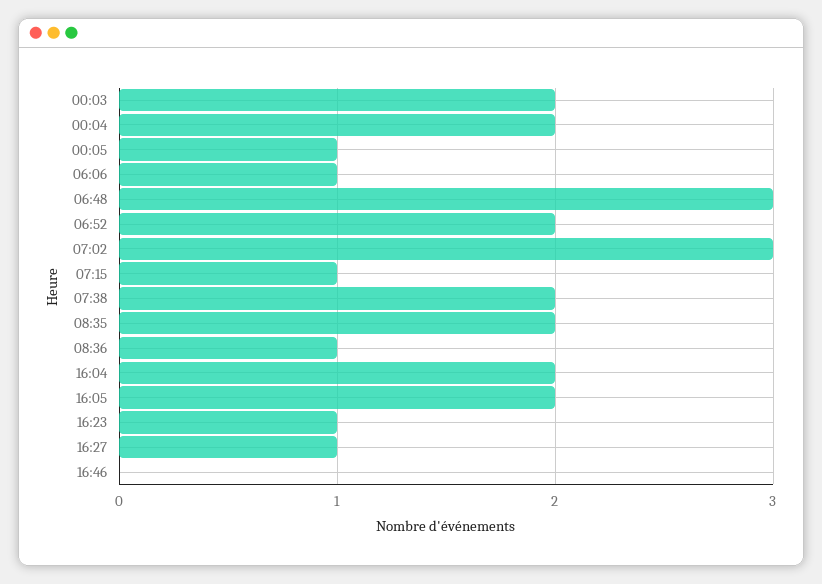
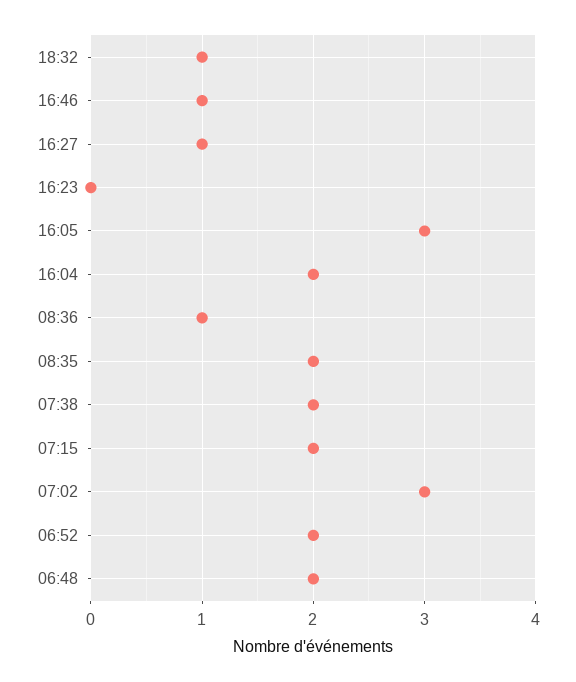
00:03: 2 -> none
00:04: 2 -> none
00:05: 1 -> none
06:06: 1 -> none
06:48: 3 -> 2
07:15: 1 -> 2
16:05: 2 -> 3
16:23: 1 -> 0
16:46: 0 -> 1
18:32: none -> 1

